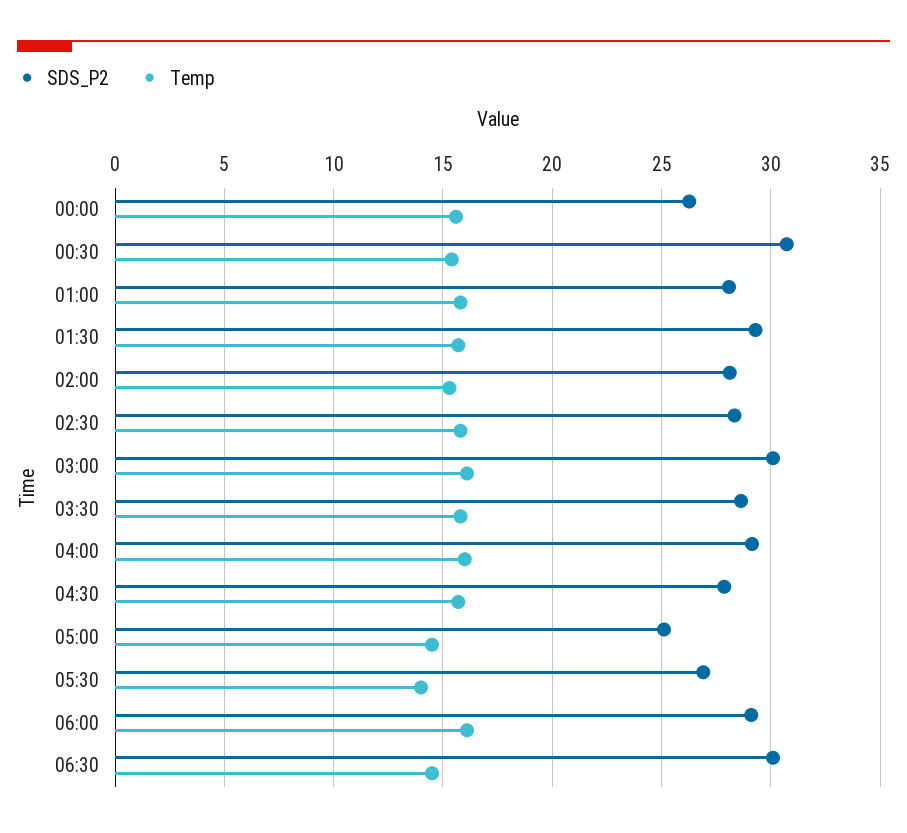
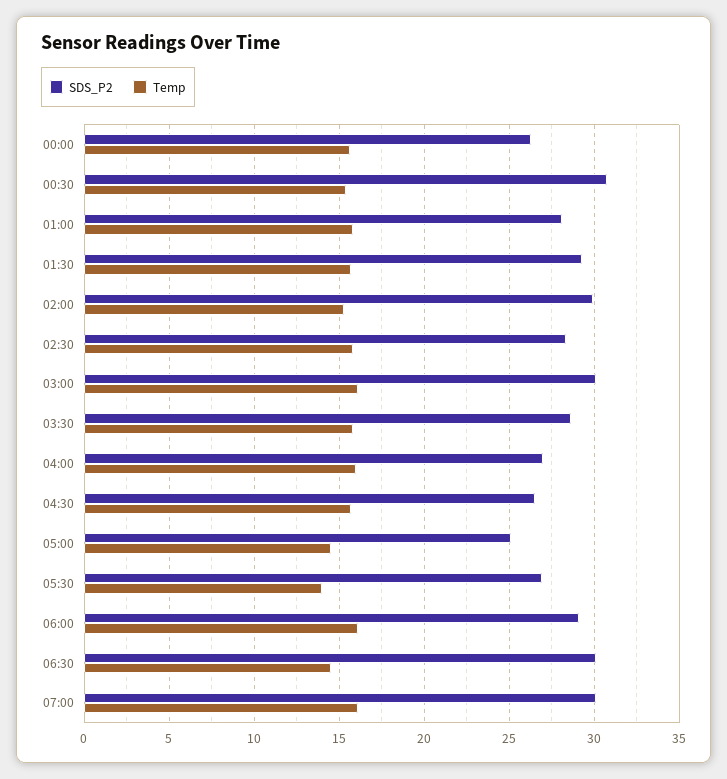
SDS_P2, 02:00: 28 -> 30
SDS_P2, 04:00: 29 -> 27
SDS_P2, 04:30: 28 -> 26.5
SDS_P2, 07:00: none -> 30
Temp, 07:00: none -> 16

